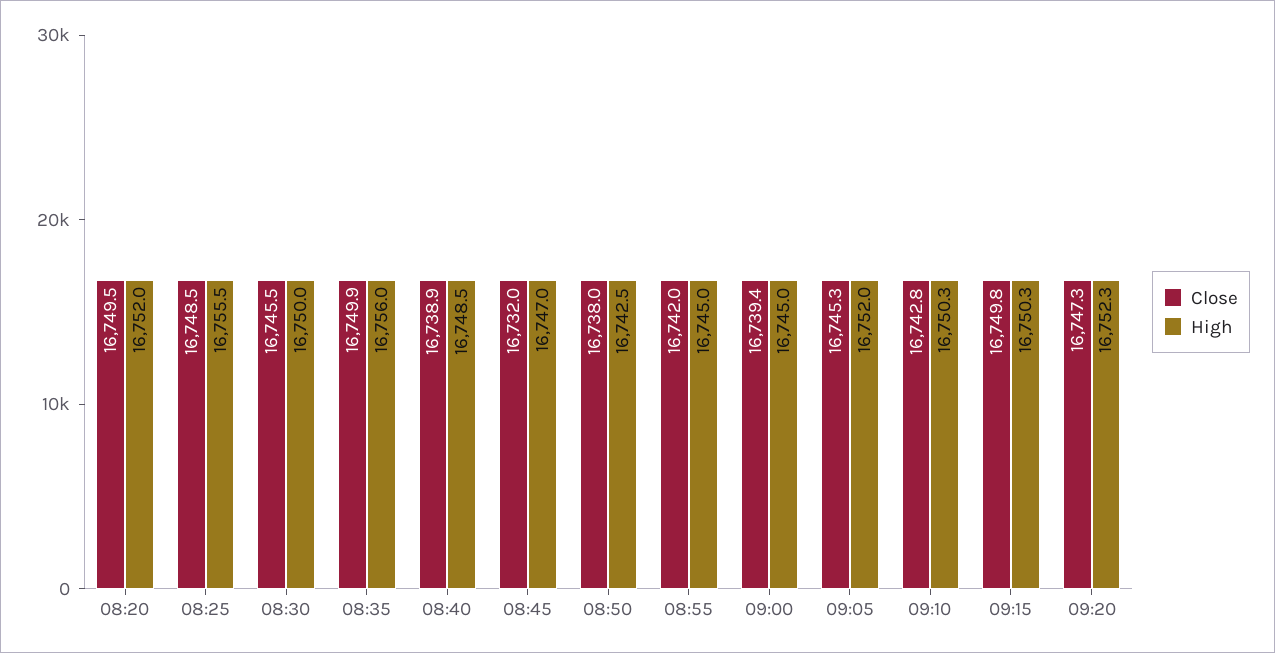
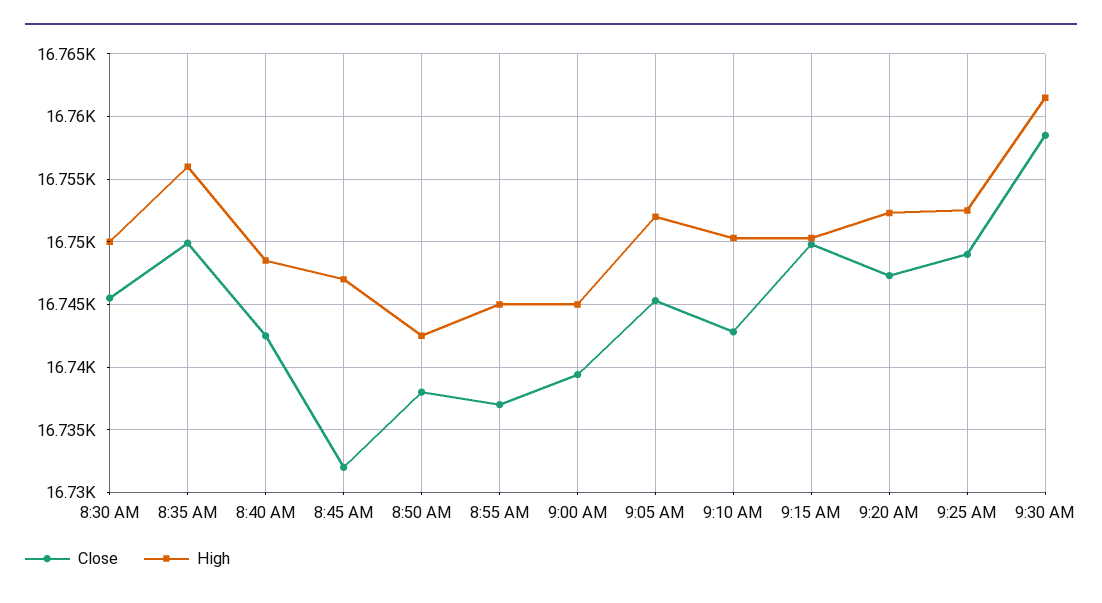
Close, 08:20: 16749.5 -> none
High, 08:20: 16752 -> none
Close, 08:25: 16748.5 -> none
High, 08:25: 16755.5 -> none
Close, 08:40: 16738.9 -> 16742.5
Close, 08:55: 16742 -> 16737
Close, 9:25 AM: none -> 16749
High, 9:25 AM: none -> 16752.5
Close, 9:30 AM: none -> 16758.5
High, 9:30 AM: none -> 16761.5

